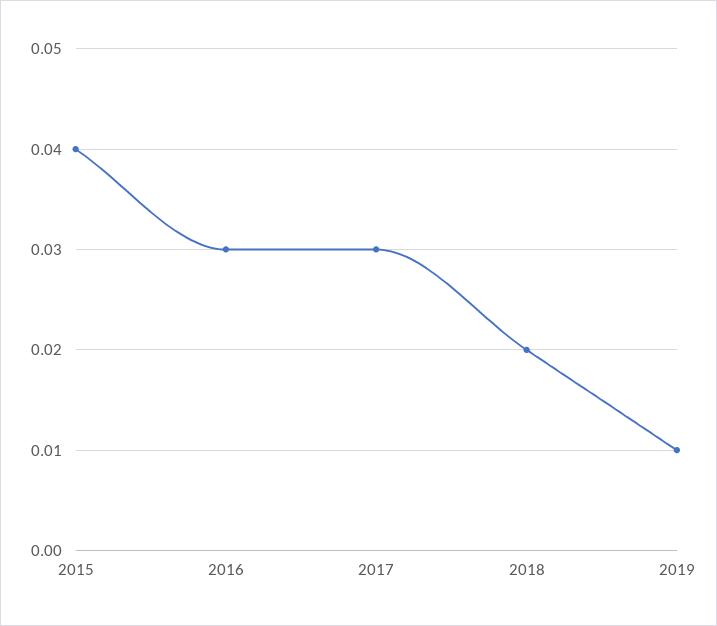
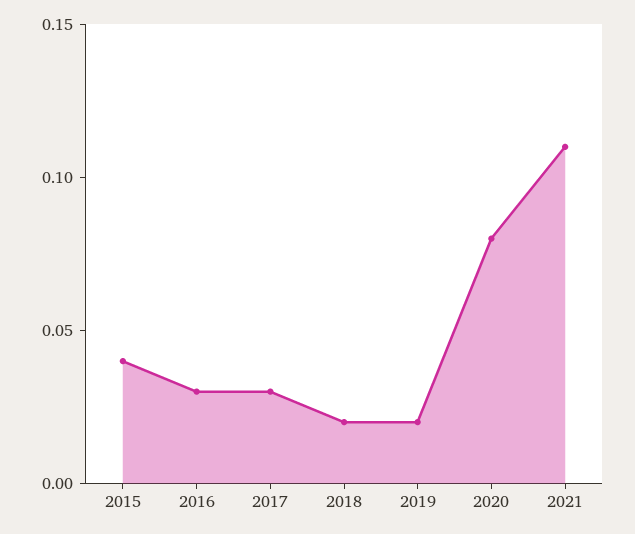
2019: 0.01 -> 0.02
2020: none -> 0.08
2021: none -> 0.11

